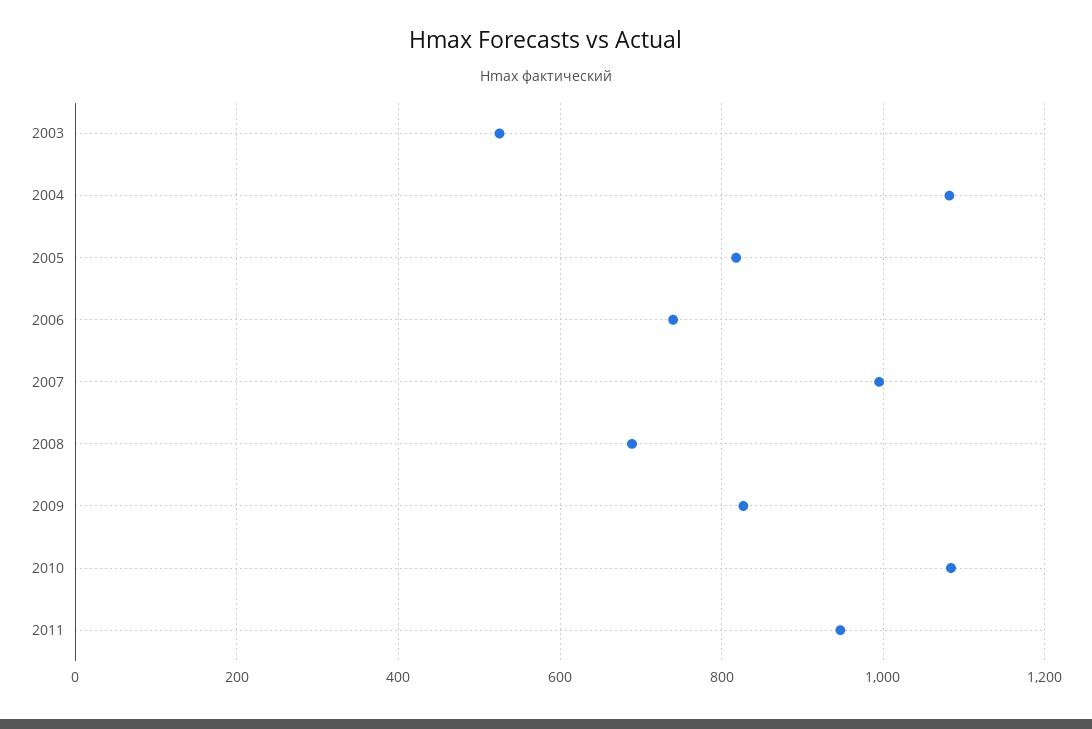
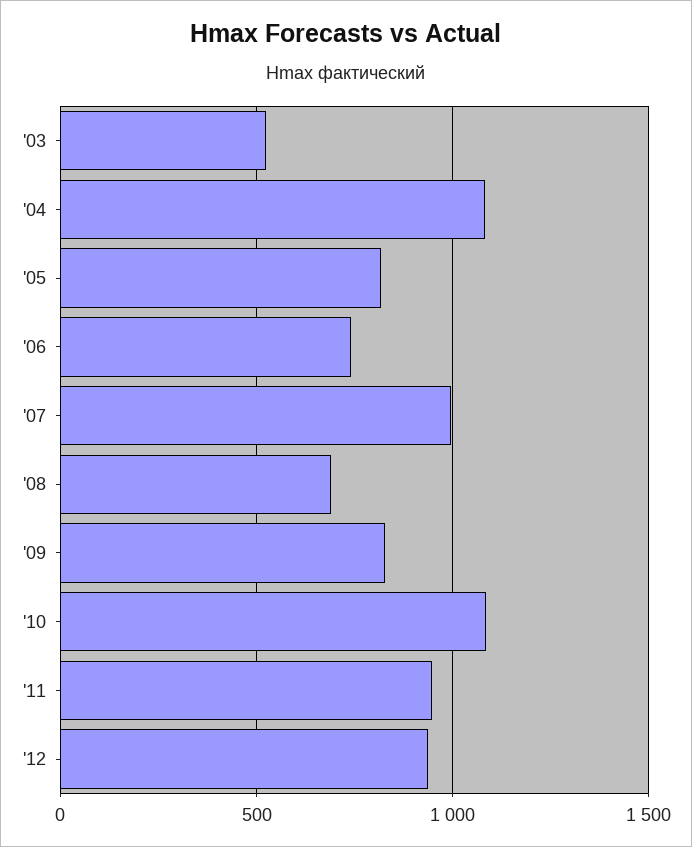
'12: none -> 950

